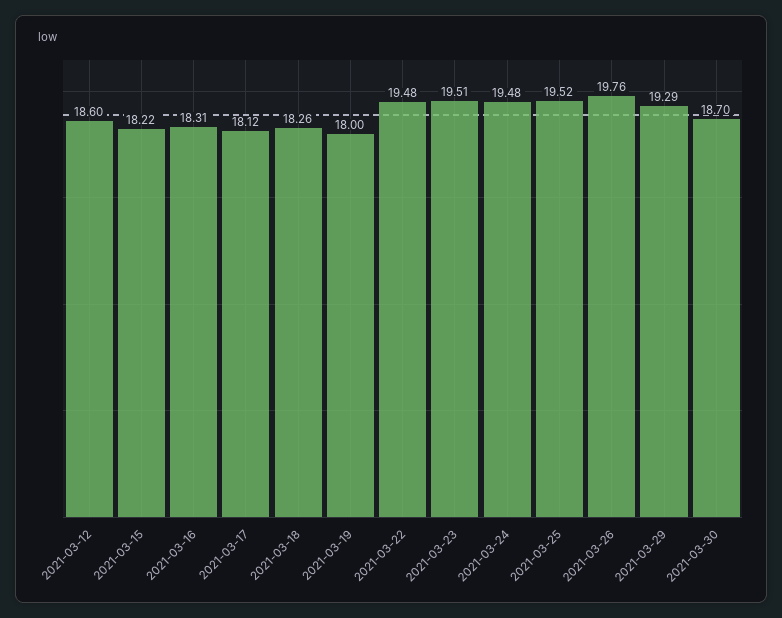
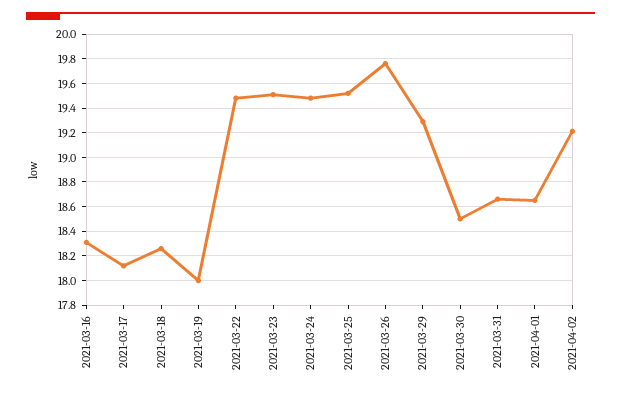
2021-03-12: 18.6 -> none
2021-03-15: 18.22 -> none
2021-03-30: 18.7 -> 18.5
2021-03-31: none -> 18.65
2021-04-01: none -> 18.65
2021-04-02: none -> 19.2

